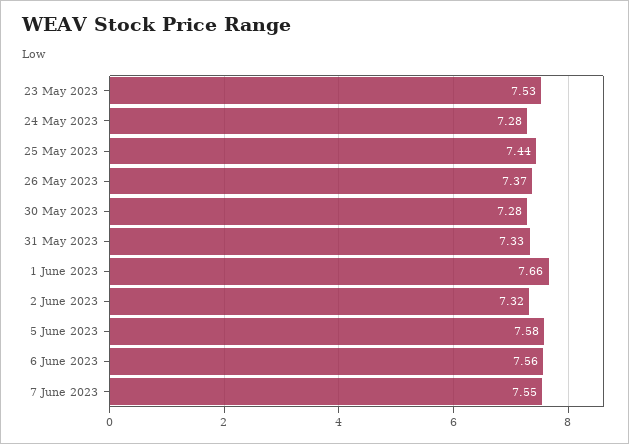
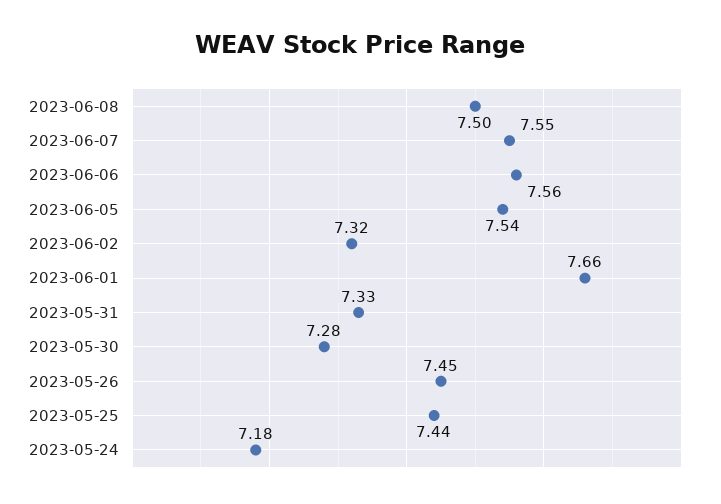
23 May 2023: 7.53 -> none
24 May 2023: 7.28 -> 7.18
26 May 2023: 7.37 -> 7.45
5 June 2023: 7.58 -> 7.54
2023-06-08: none -> 7.5

